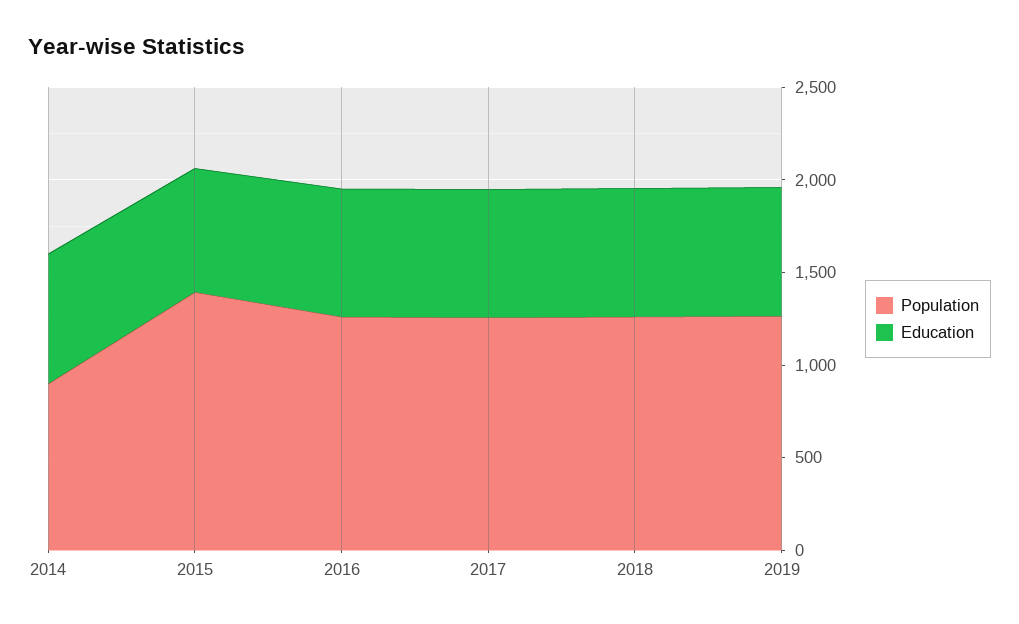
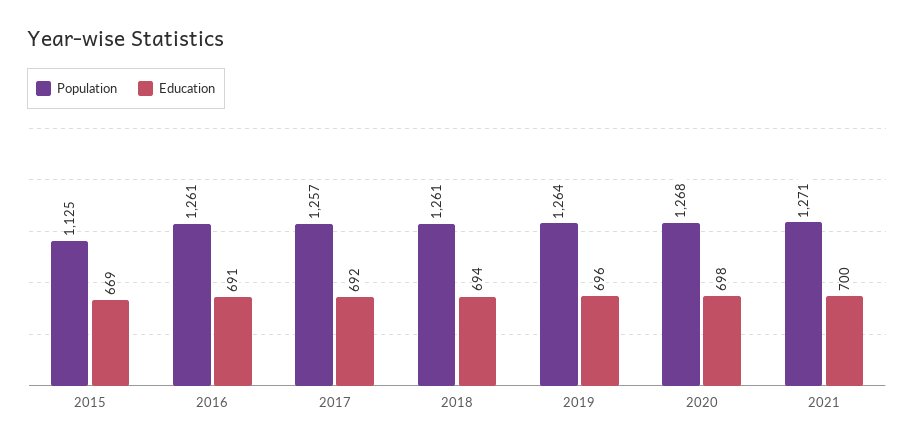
Population, 2014: 900 -> none
Education, 2014: 700 -> none
Population, 2015: 1400 -> 1125
Population, 2020: none -> 1268
Education, 2020: none -> 698
Population, 2021: none -> 1271
Education, 2021: none -> 700

